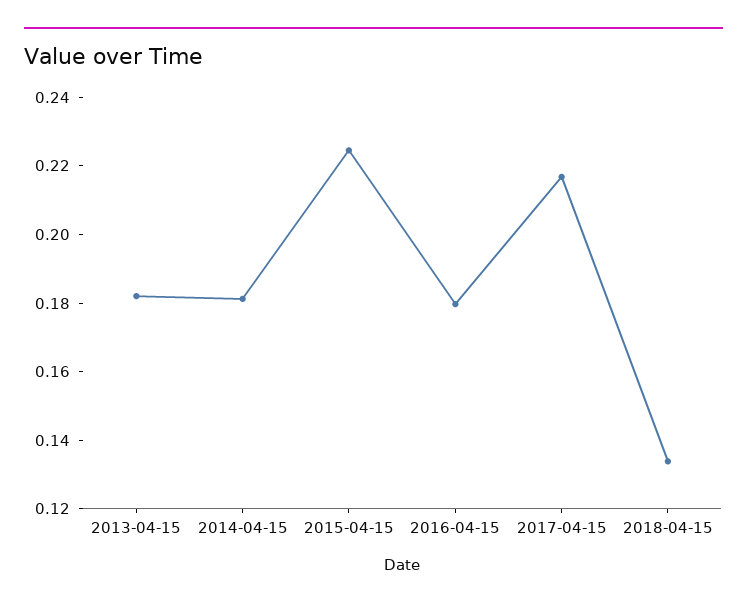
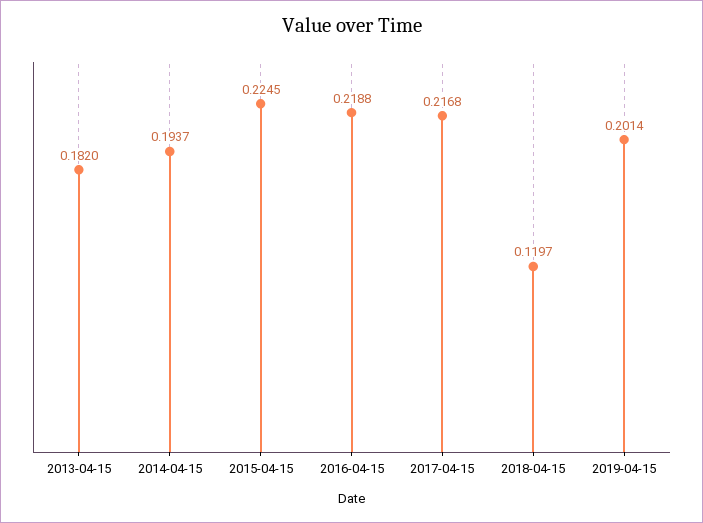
2014-04-15: 0.18 -> 0.1937
2016-04-15: 0.18 -> 0.2188
2018-04-15: 0.135 -> 0.1197
2019-04-15: none -> 0.2014

